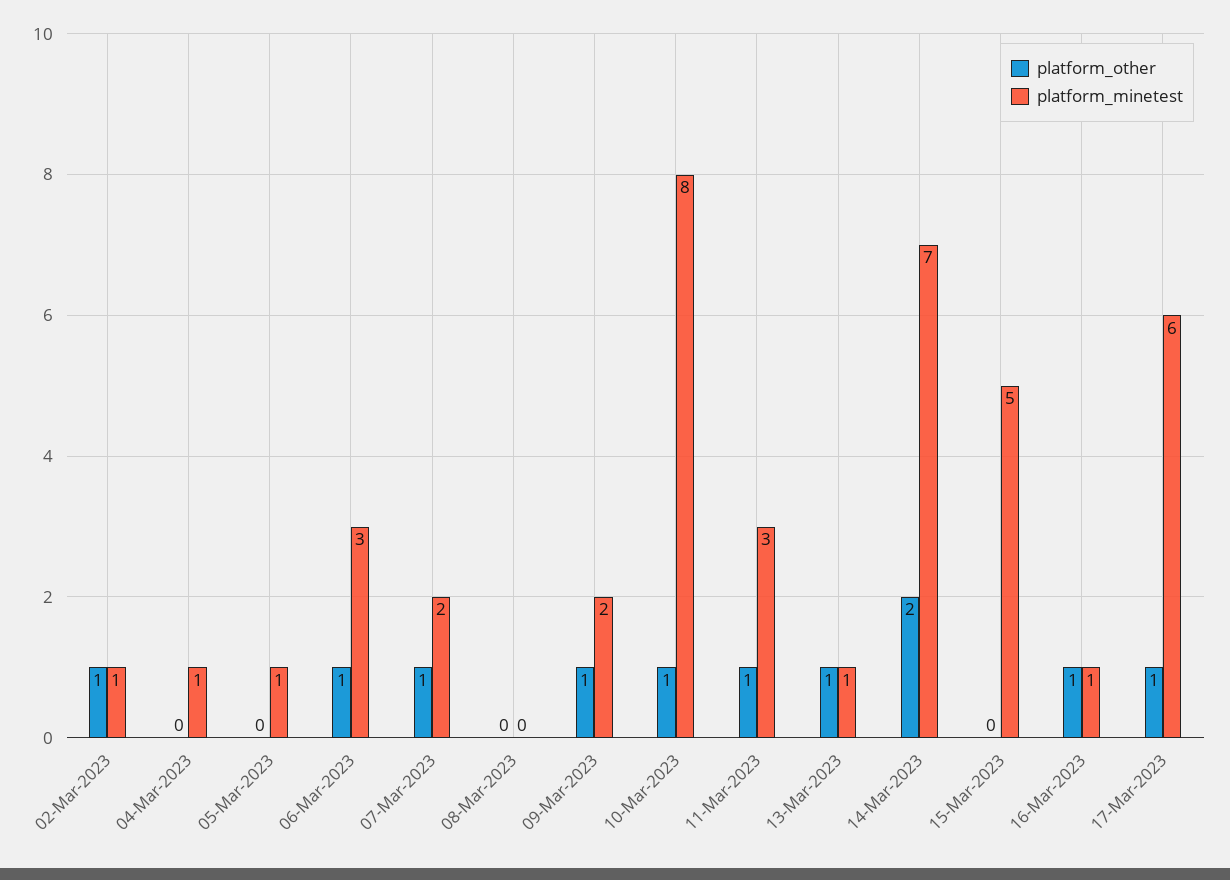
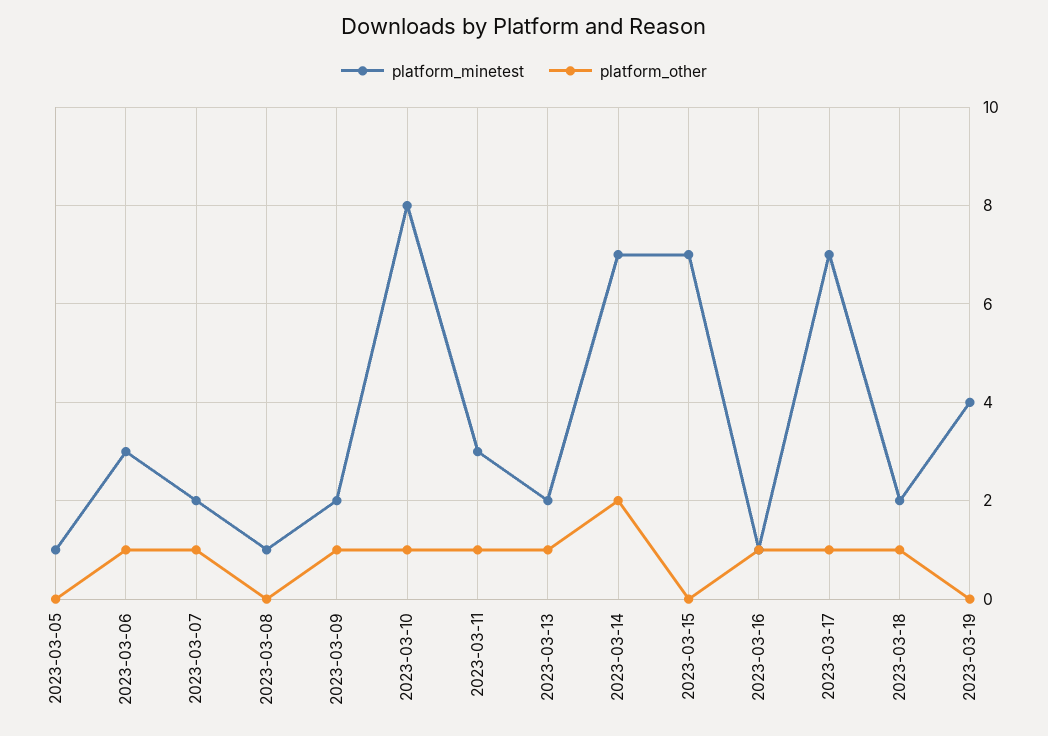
platform_other, 02-Mar-2023: 1 -> none
platform_minetest, 02-Mar-2023: 1 -> none
platform_other, 04-Mar-2023: 0 -> none
platform_minetest, 04-Mar-2023: 1 -> none
platform_minetest, 08-Mar-2023: 0 -> 1
platform_minetest, 13-Mar-2023: 1 -> 2
platform_minetest, 15-Mar-2023: 5 -> 7
platform_minetest, 17-Mar-2023: 6 -> 7
platform_minetest, 2023-03-18: none -> 2
platform_other, 2023-03-18: none -> 1
platform_minetest, 2023-03-19: none -> 4
platform_other, 2023-03-19: none -> 0

